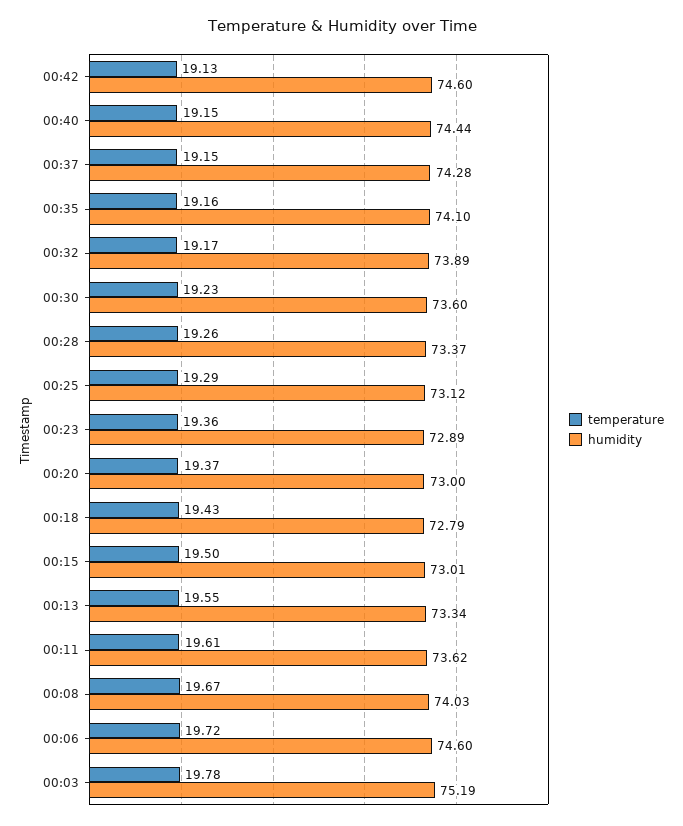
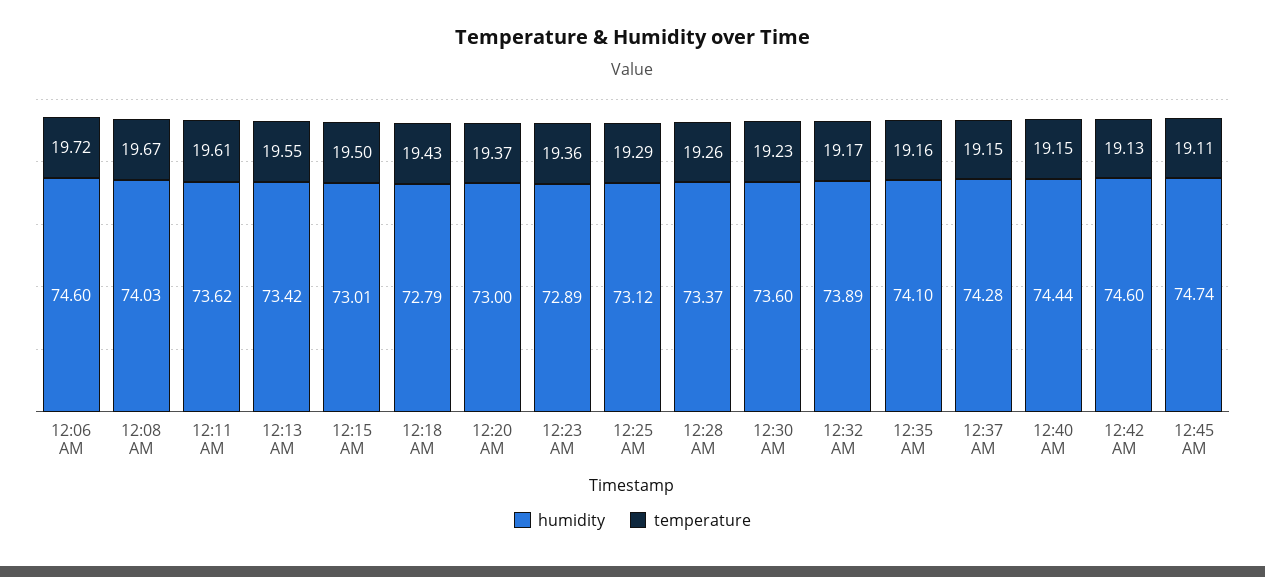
humidity, 00:13: 73.34 -> 73.42
temperature, 00:03: 19.78 -> none
humidity, 00:03: 75.19 -> none
humidity, 12:45 AM: none -> 74.74
temperature, 12:45 AM: none -> 19.11

